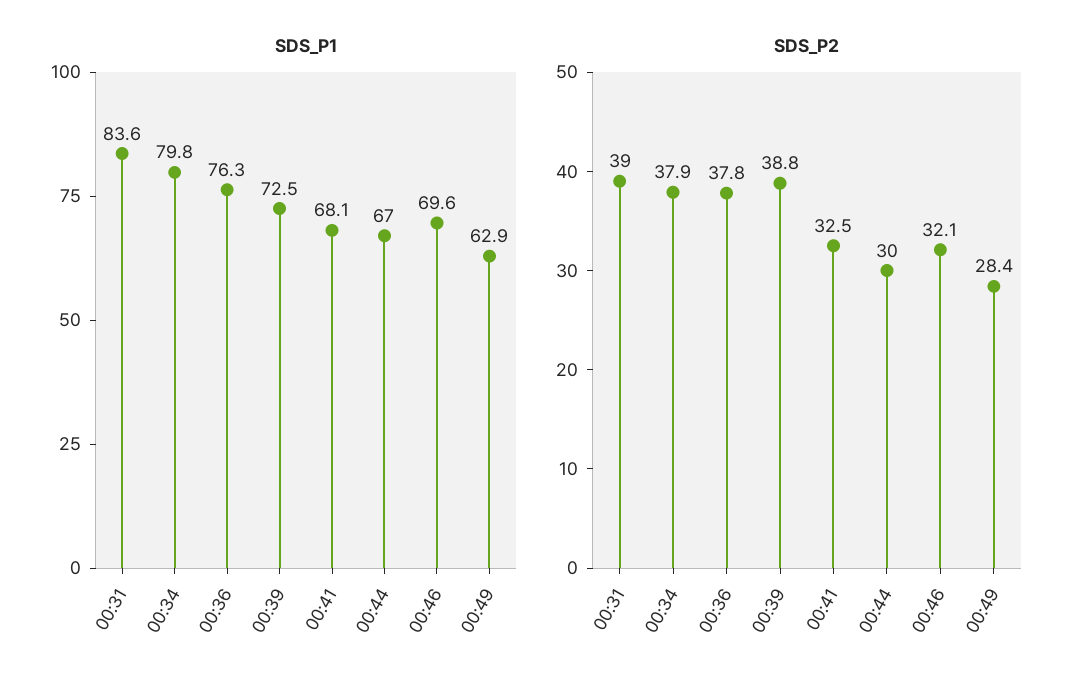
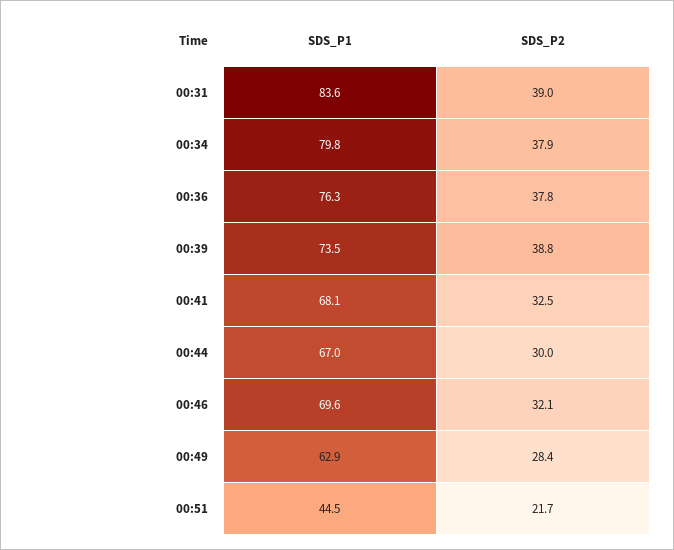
SDS_P1, 00:39: 72.5 -> 73.5
SDS_P1, 00:51: none -> 44.5
SDS_P2, 00:51: none -> 21.7

